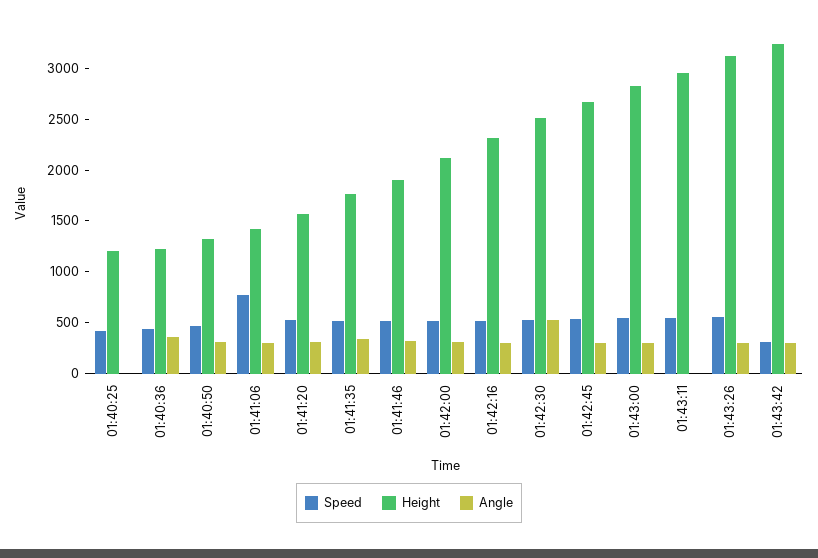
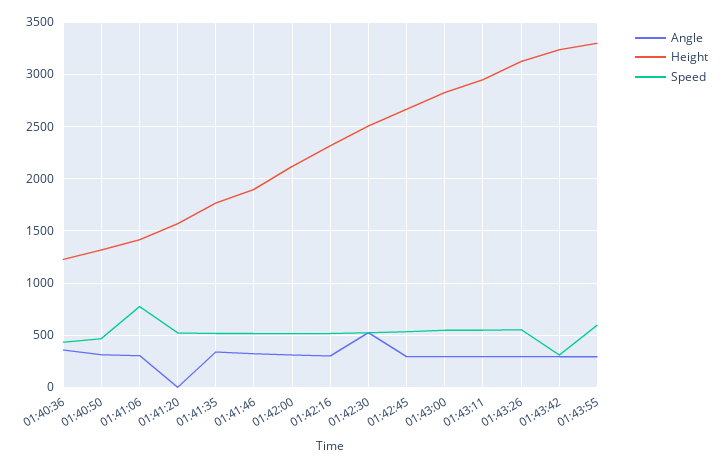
Speed, 01:40:25: 400 -> none
Height, 01:40:25: 1200 -> none
Angle, 01:40:25: 0 -> none
Angle, 01:41:20: 300 -> 0
Angle, 01:43:11: 0 -> 300
Angle, 01:43:55: none -> 300
Height, 01:43:55: none -> 3300
Speed, 01:43:55: none -> 600

